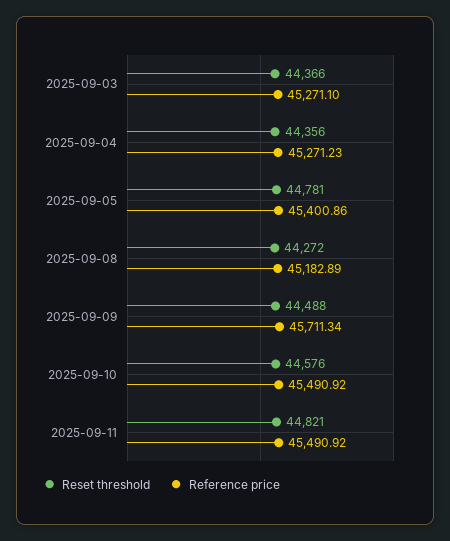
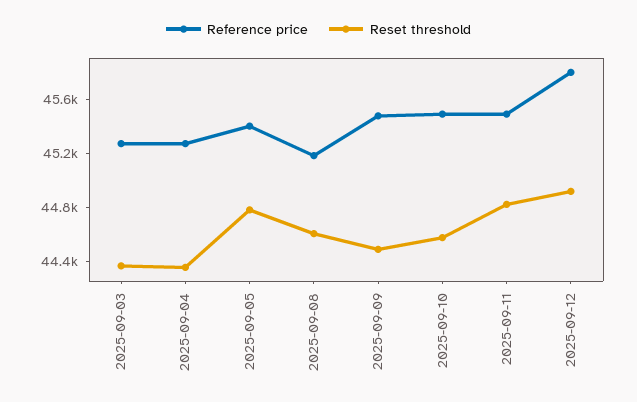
Reset threshold, 2025-09-08: 44272 -> 44600
Reference price, 2025-09-09: 45711.34 -> 45500
Reference price, 2025-09-12: none -> 45800
Reset threshold, 2025-09-12: none -> 44900

